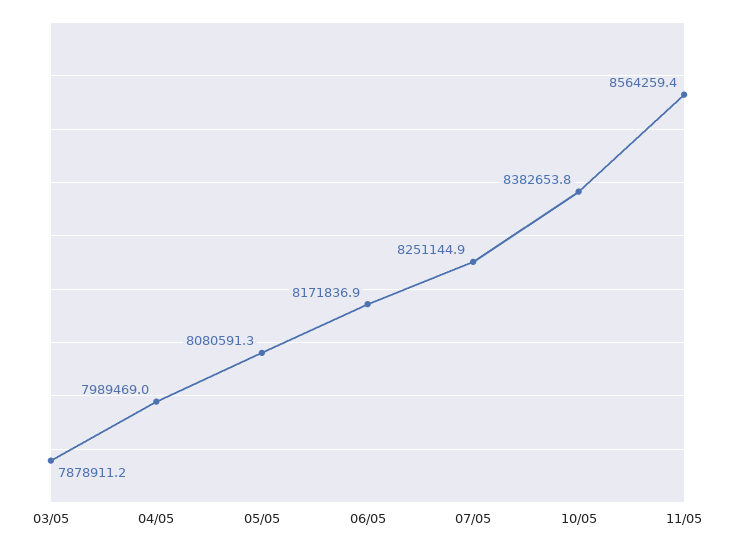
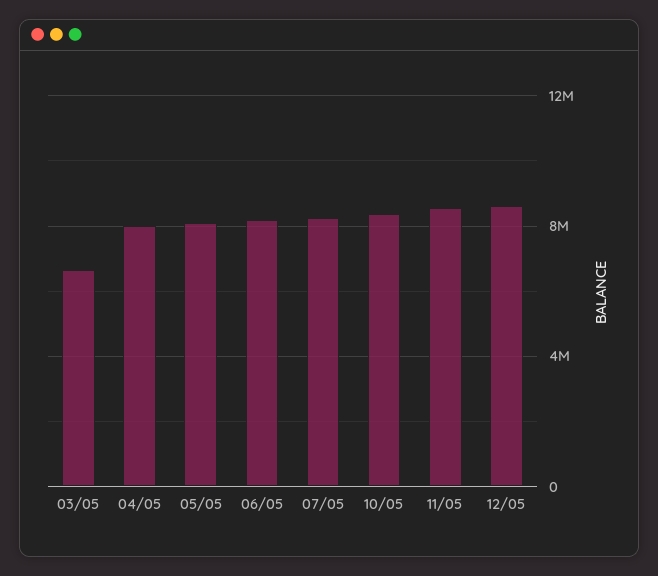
03/05: 7878911.2 -> 6500000
12/05: none -> 8500000

